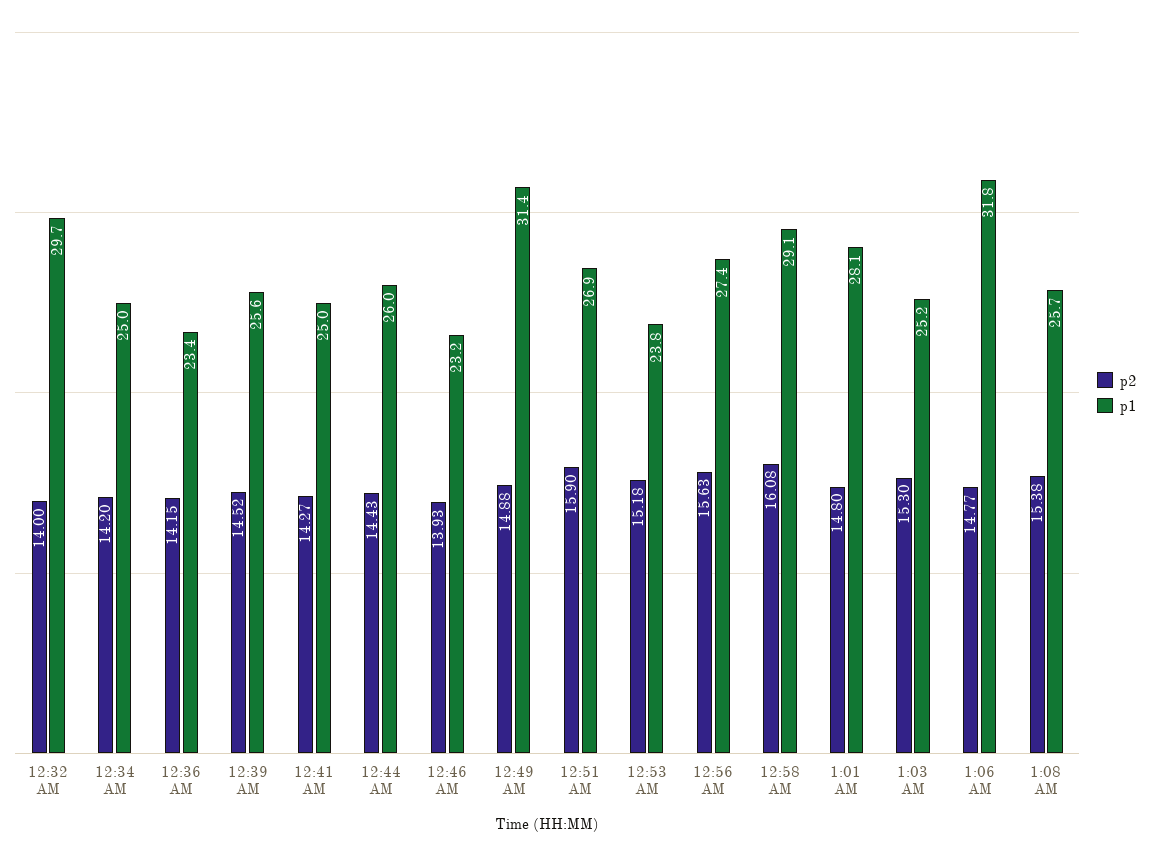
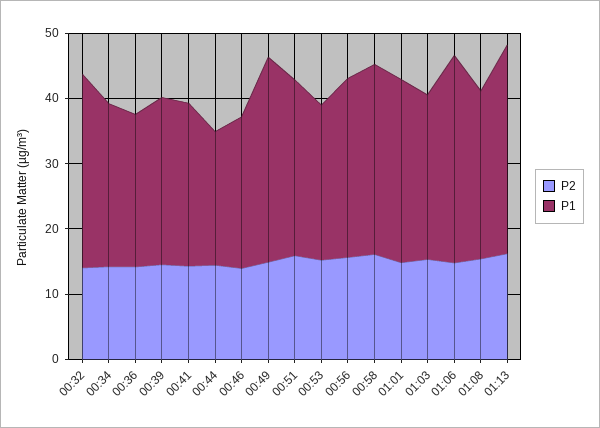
p1, 12:44 AM: 26 -> 20
p2, 01:13: none -> 16
p1, 01:13: none -> 32

